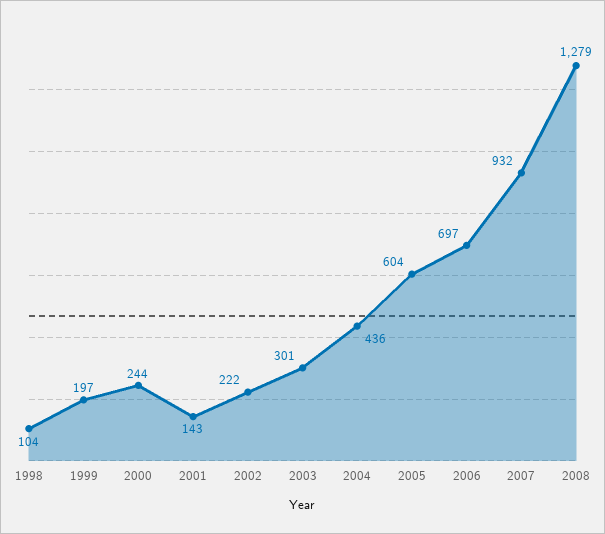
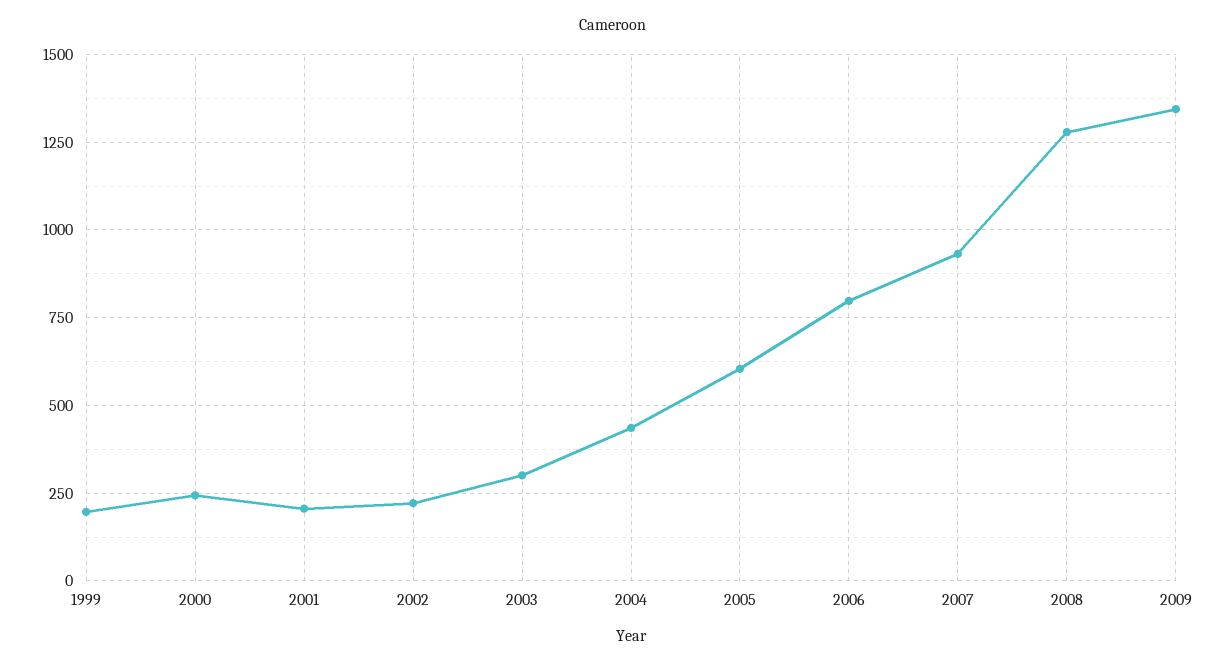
1998: 104 -> none
2001: 143 -> 200
2006: 697 -> 800
2009: none -> 1350

